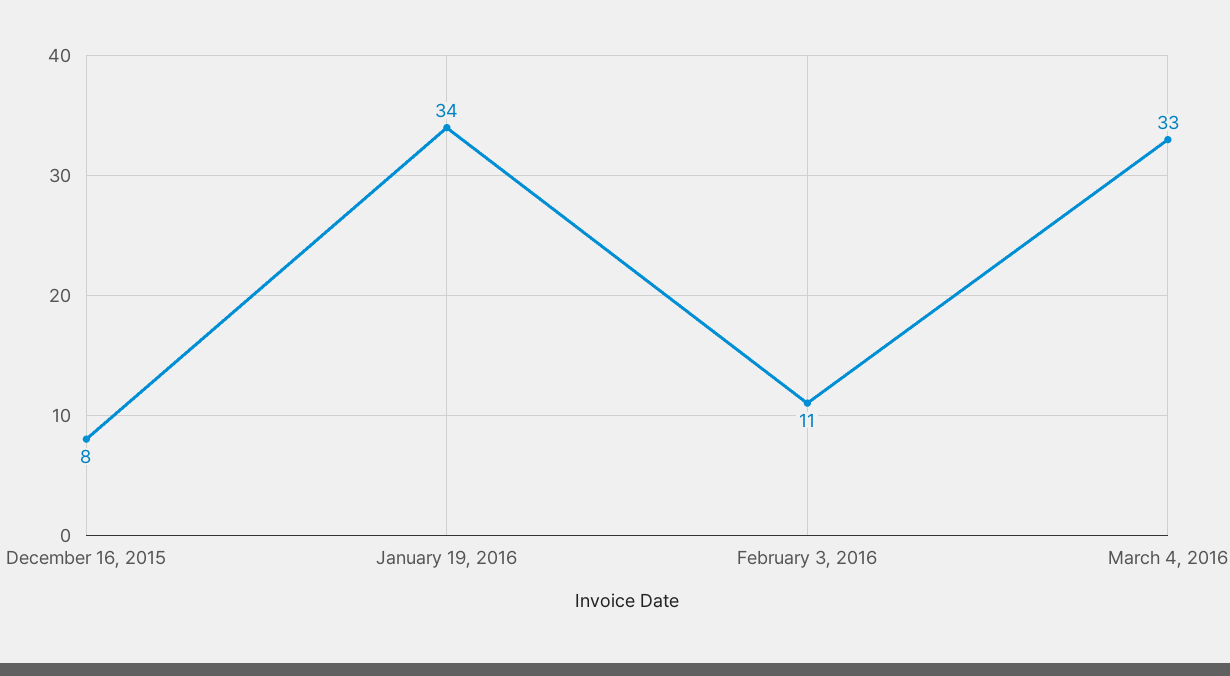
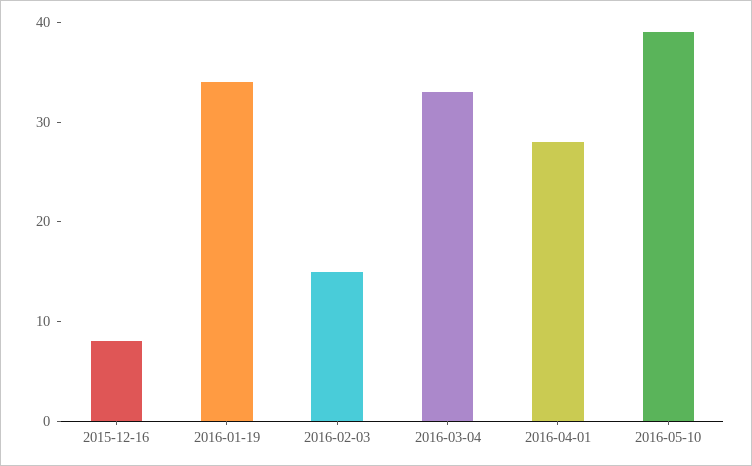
February 3, 2016: 11 -> 15
2016-04-01: none -> 28
2016-05-10: none -> 39

